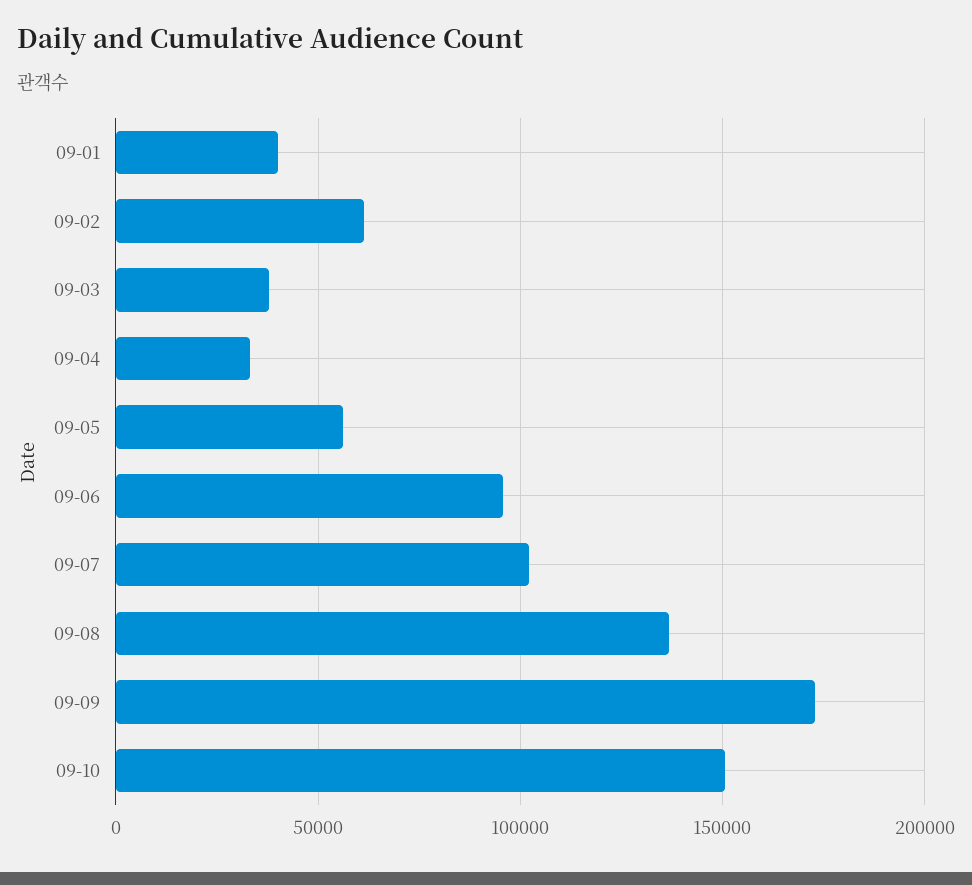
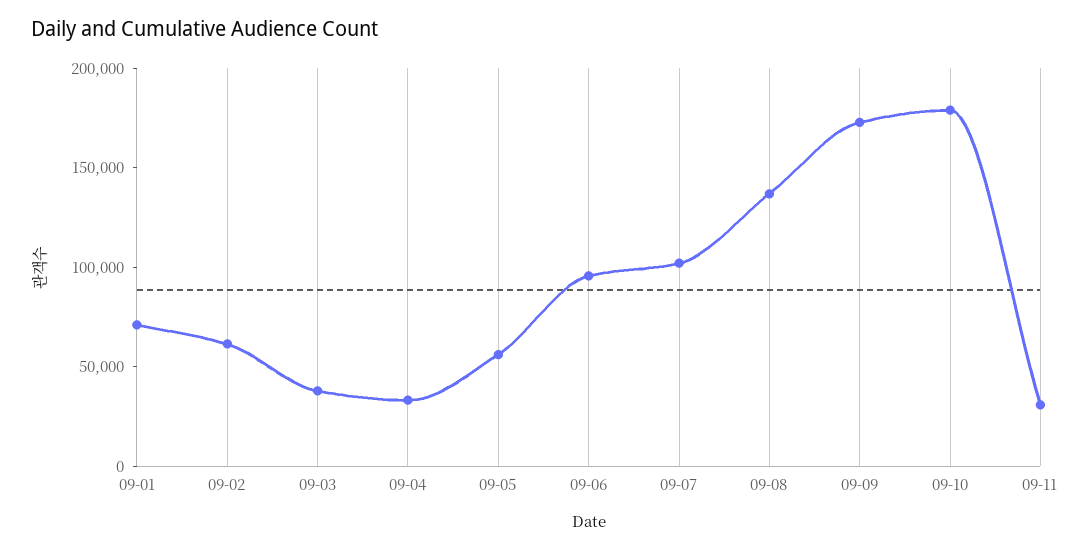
09-01: 40000 -> 70000
09-10: 150000 -> 180000
09-11: none -> 30000

